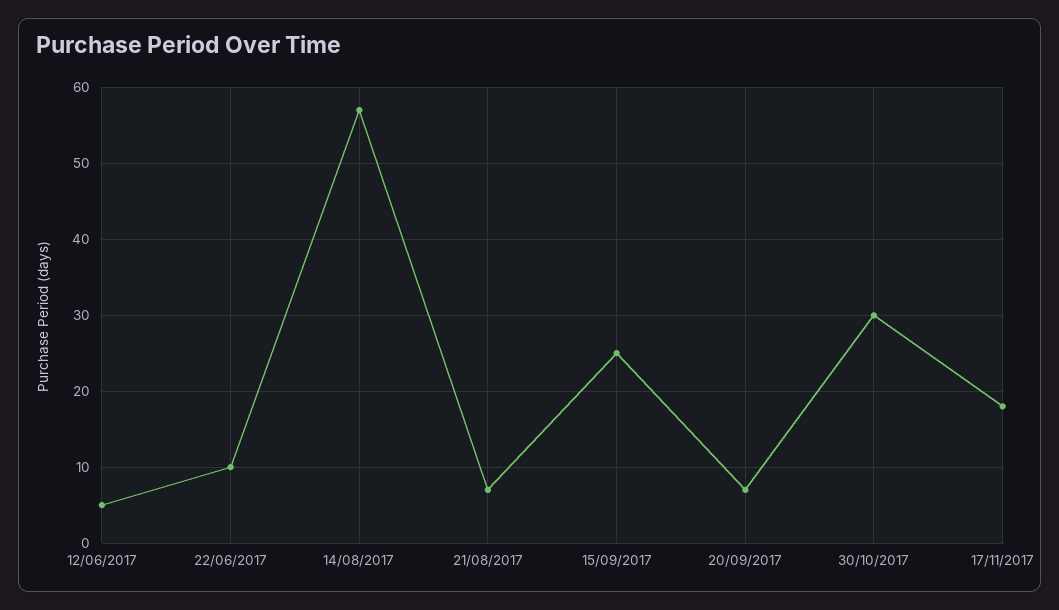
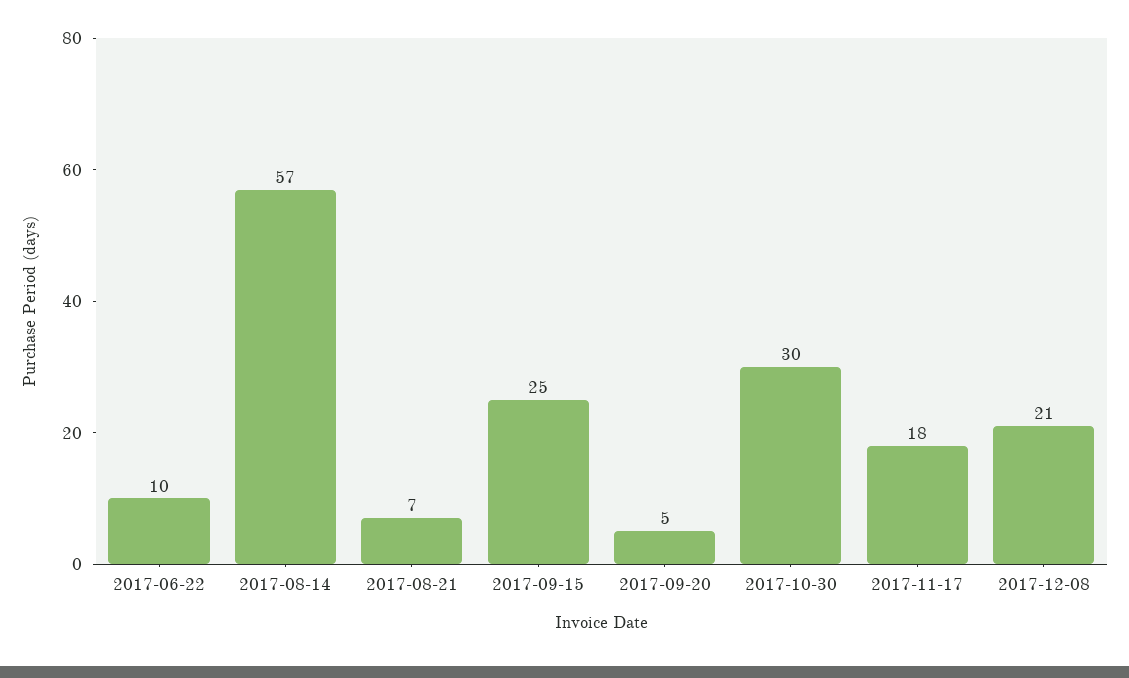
12/06/2017: 5 -> none
20/09/2017: 7 -> 5
2017-12-08: none -> 21

